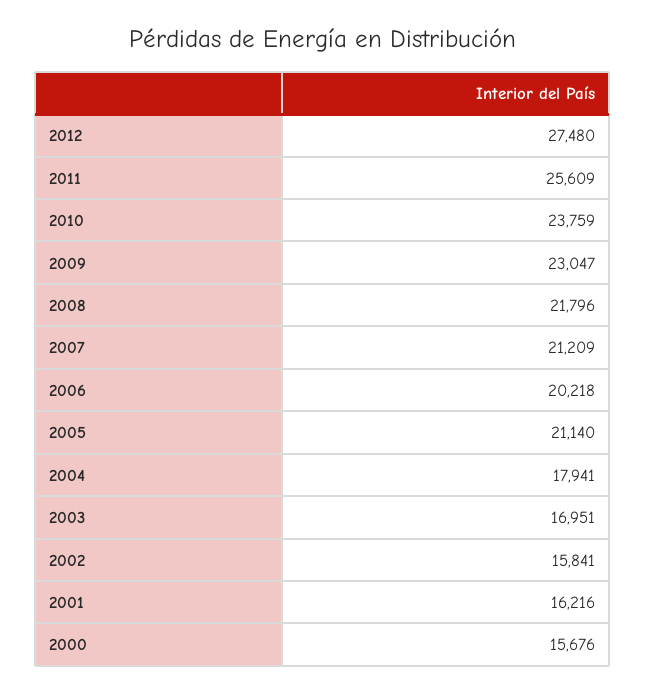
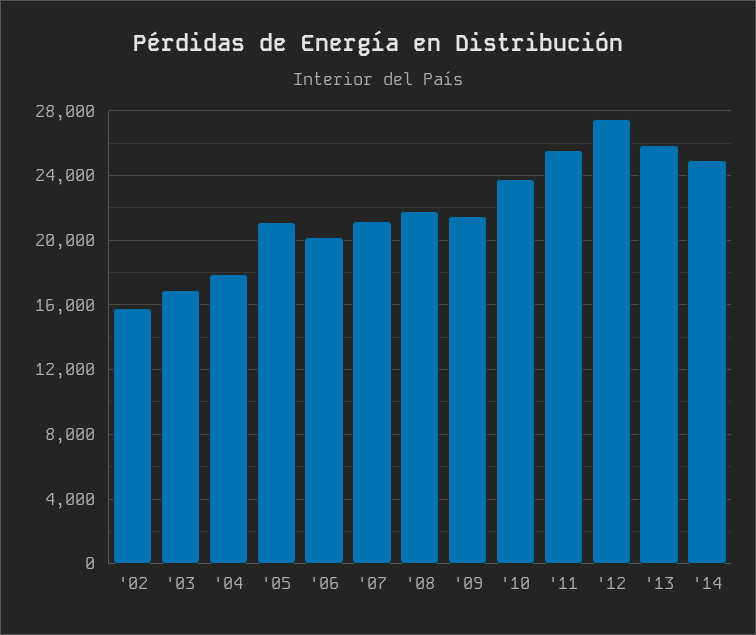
2009: 23047 -> 21500
2001: 16216 -> none
2000: 15676 -> none
'13: none -> 26000
'14: none -> 25000

